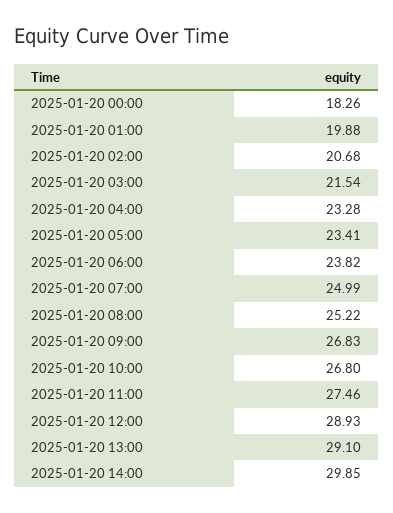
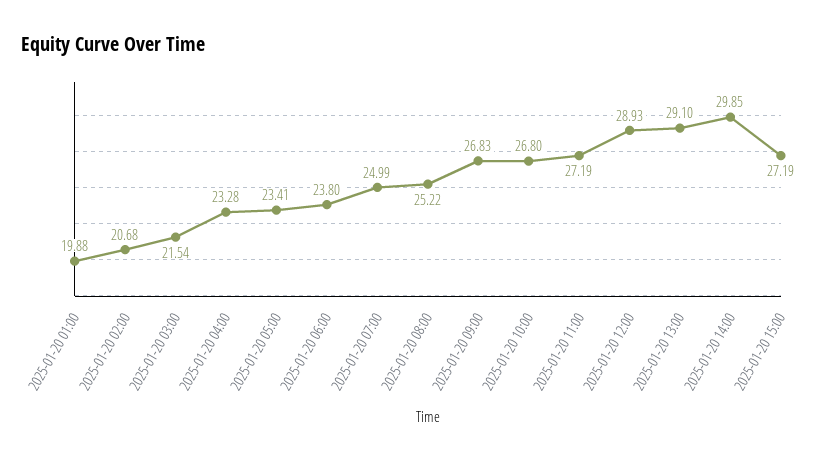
2025-01-20 00:00: 18.26 -> none
2025-01-20 06:00: 23.82 -> 23.8
2025-01-20 11:00: 27.46 -> 27.19
2025-01-20 15:00: none -> 27.19

